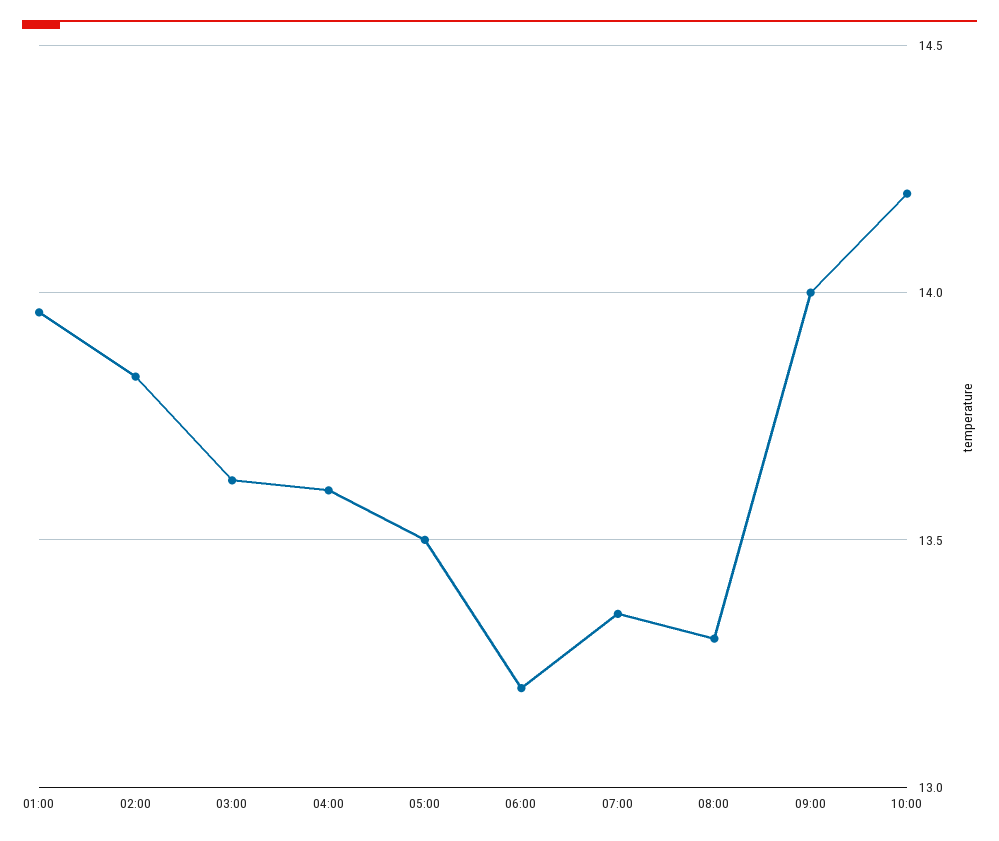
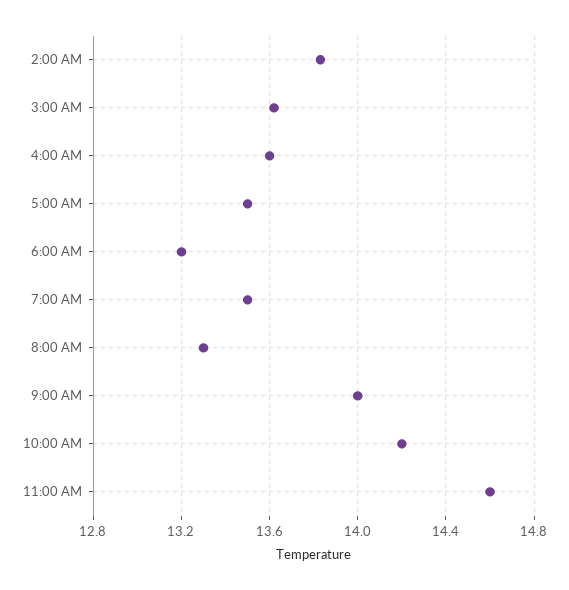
01:00: 13.95 -> none
07:00: 13.35 -> 13.5
11:00 AM: none -> 14.6

